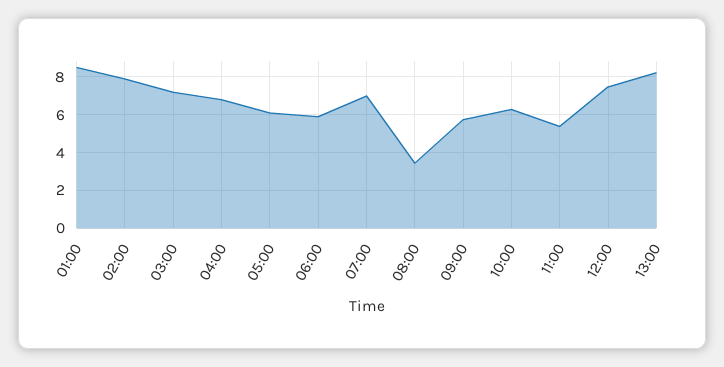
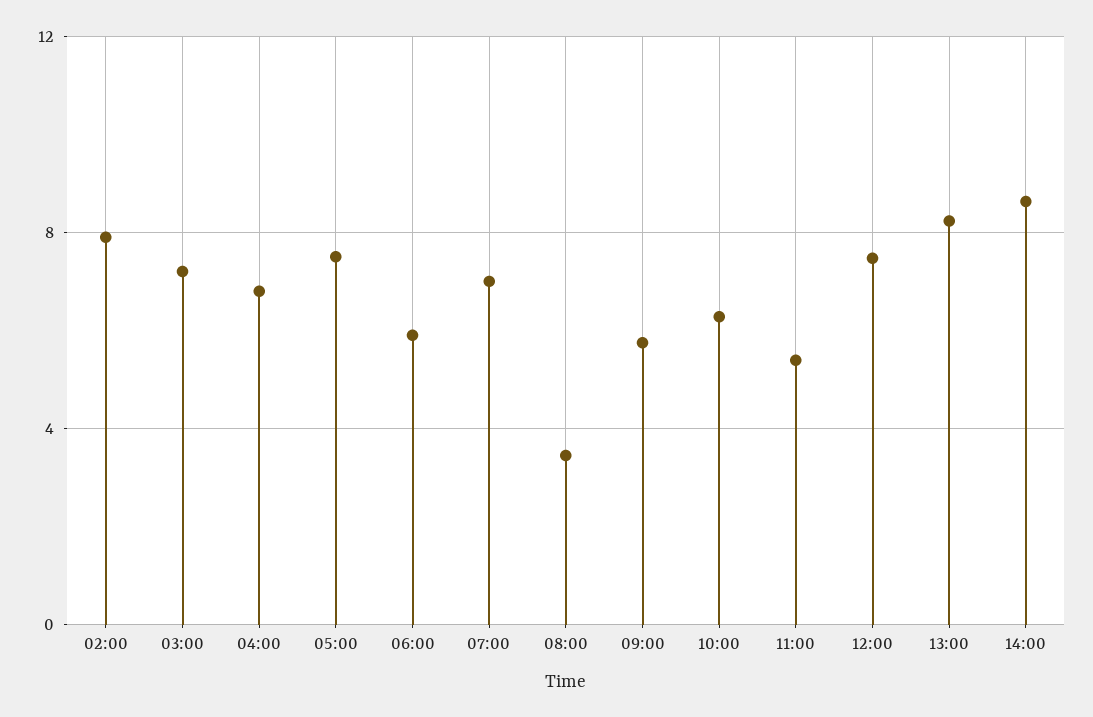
01:00: 8.5 -> none
05:00: 6 -> 7.5
14:00: none -> 8.5

